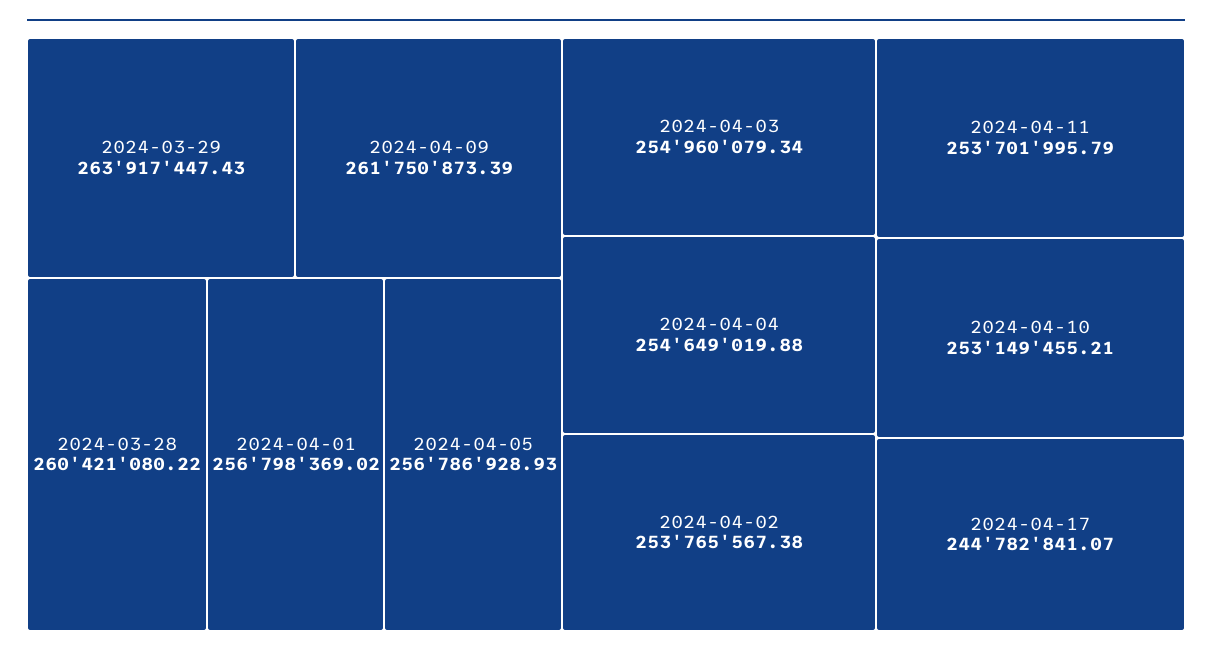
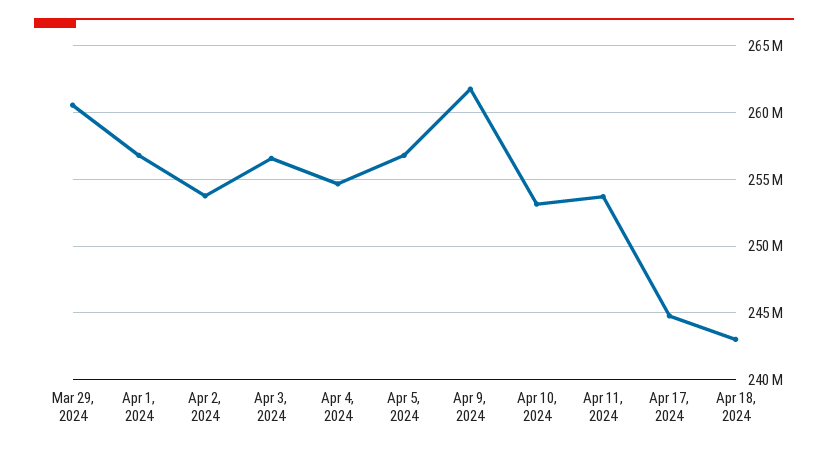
2024-03-29: 263917447.43 -> 260500000
2024-03-28: 260421080.22 -> none
2024-04-03: 254960079.34 -> 256500000
Apr 18, 2024: none -> 243000000

